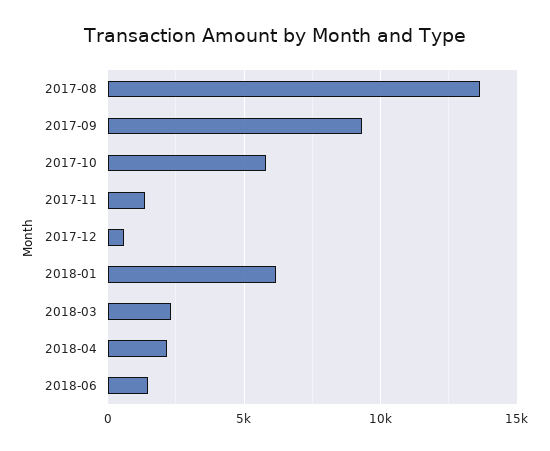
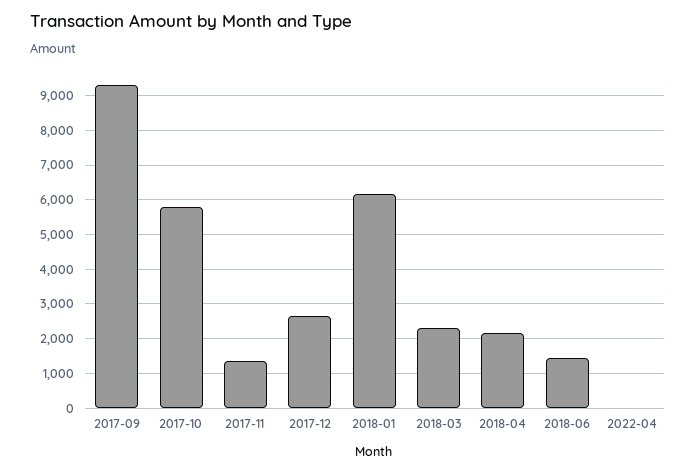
2017-08: 13500 -> none
2017-12: 500 -> 2600
2022-04: none -> 0

